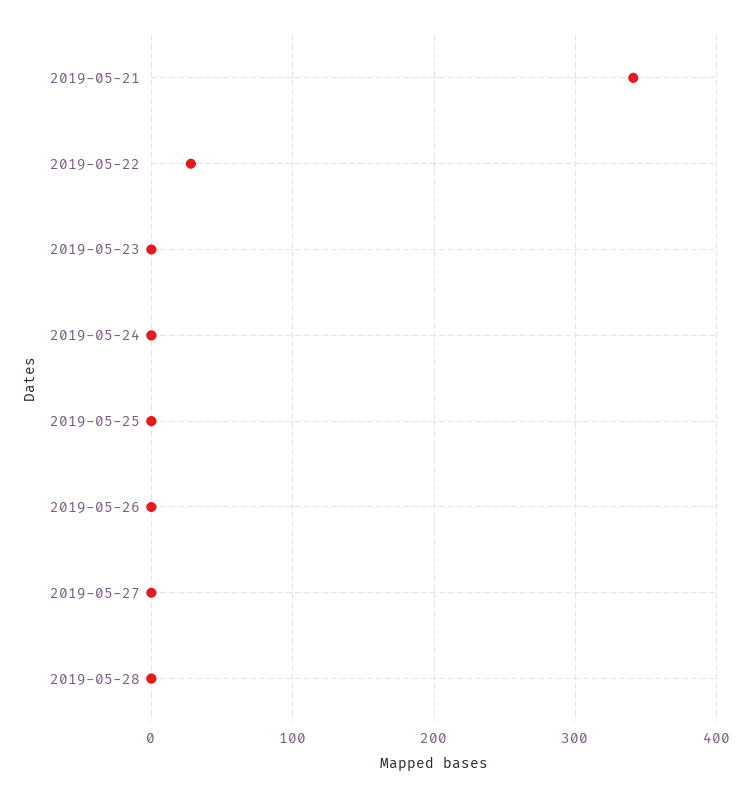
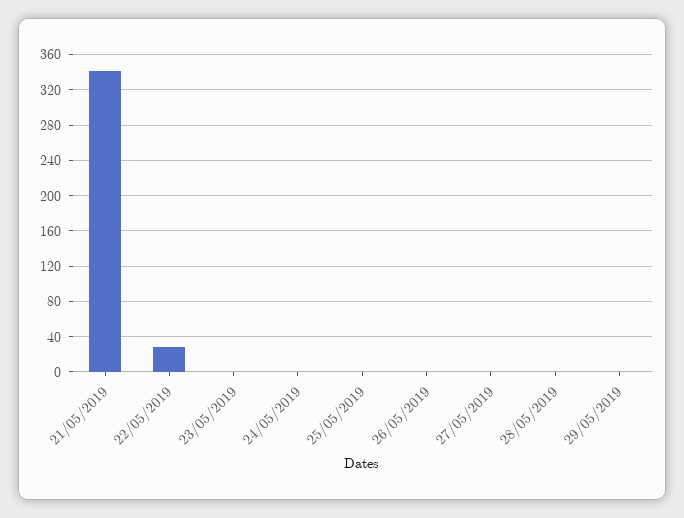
29/05/2019: none -> 0

